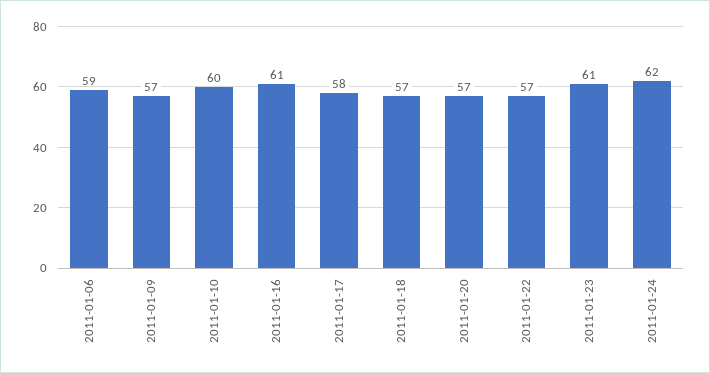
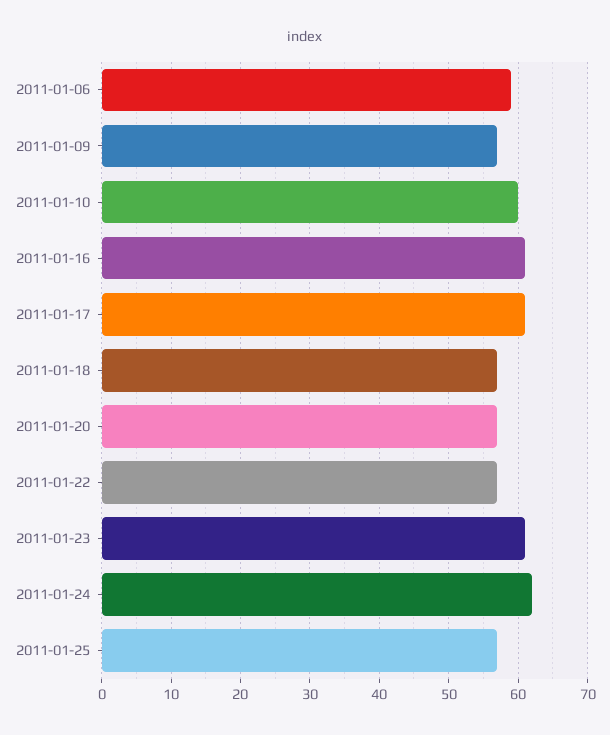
2011-01-17: 58 -> 61
2011-01-25: none -> 57

